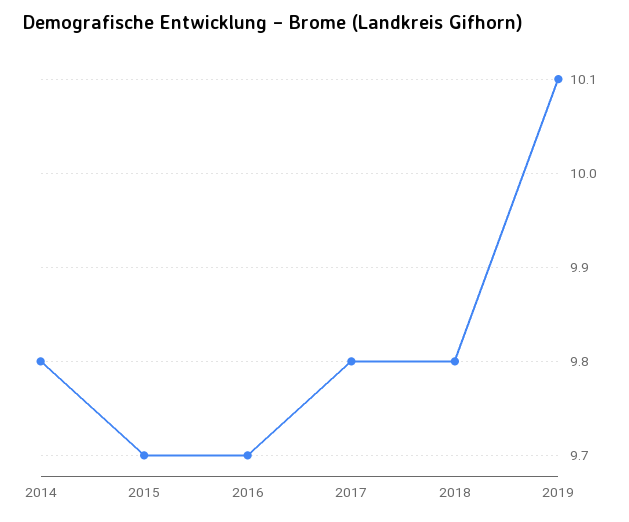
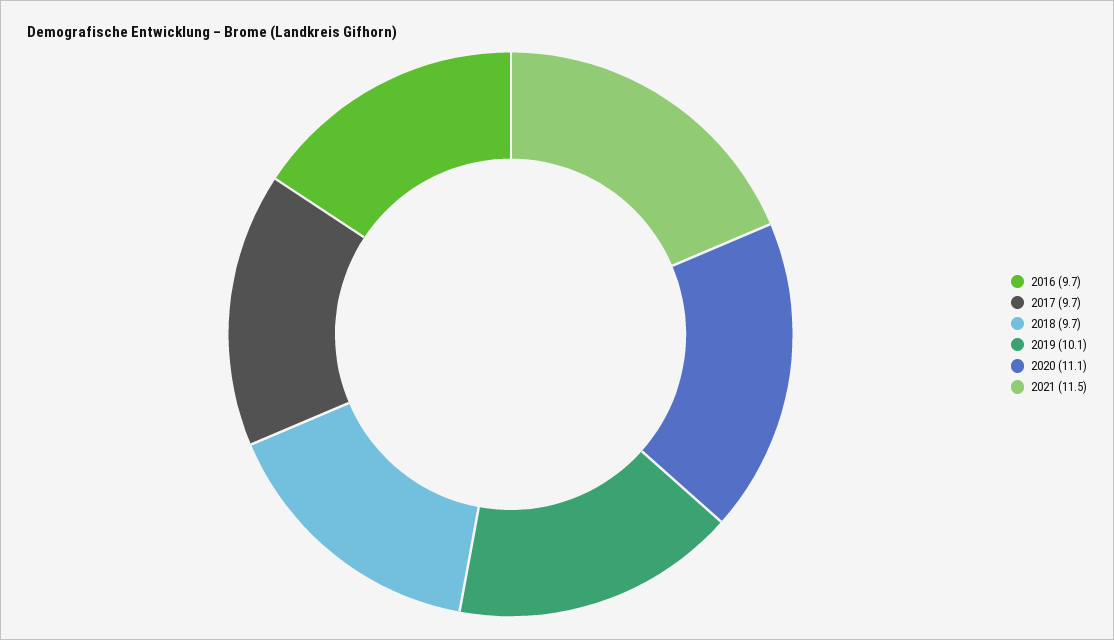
2014: 9.8 -> none
2015: 9.7 -> none
2017: 9.8 -> 9.7
2018: 9.8 -> 9.7
2020: none -> 11.1
2021: none -> 11.5

